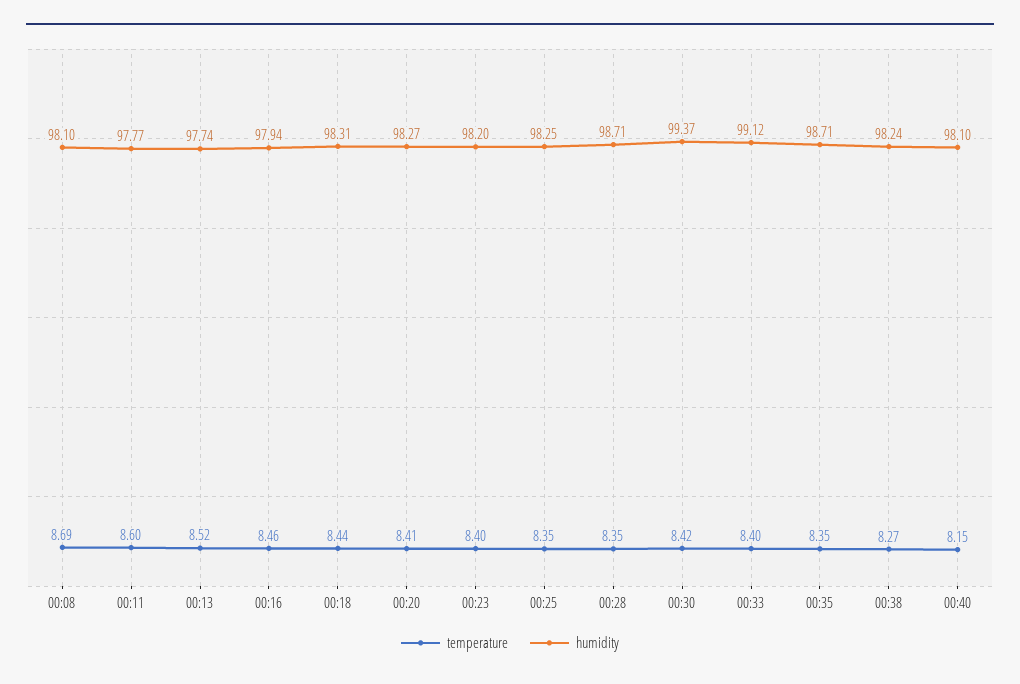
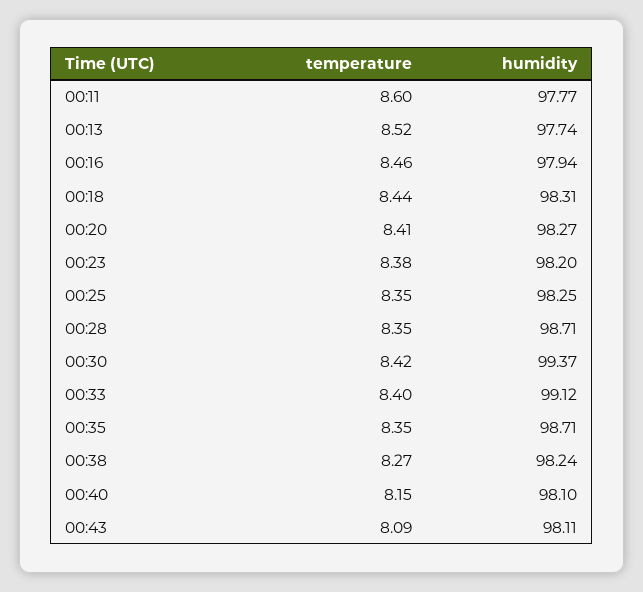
temperature, 00:08: 8.69 -> none
humidity, 00:08: 98.1 -> none
temperature, 00:23: 8.4 -> 8.38
temperature, 00:43: none -> 8.09
humidity, 00:43: none -> 98.11

